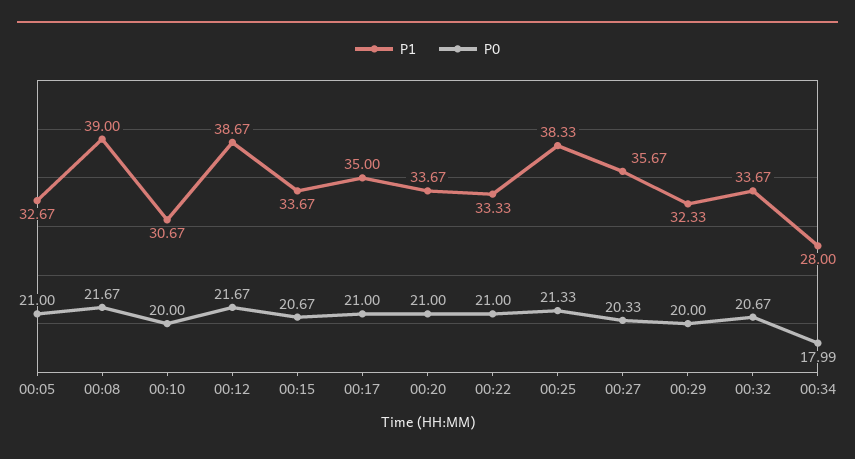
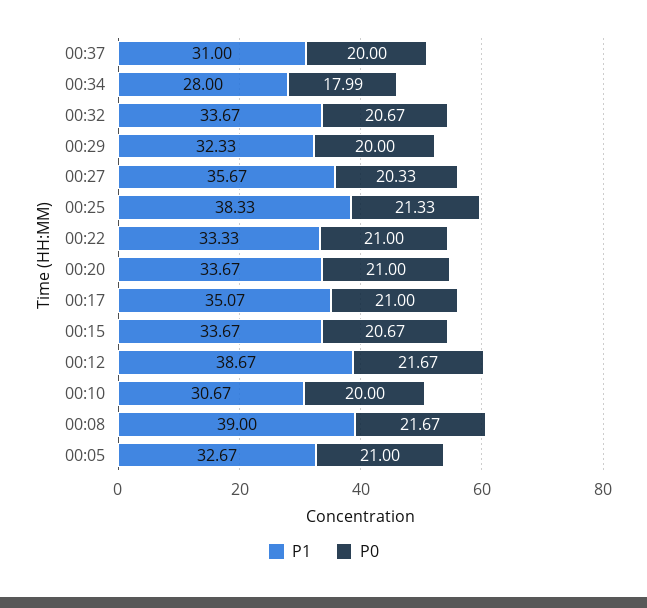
P1, 00:17: 35 -> 35.07
P1, 00:37: none -> 31
P0, 00:37: none -> 20

